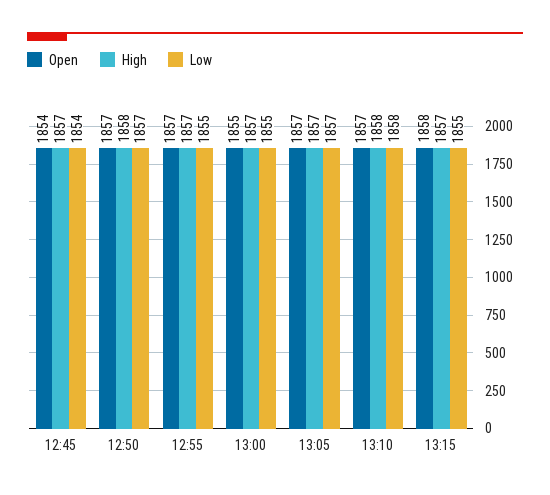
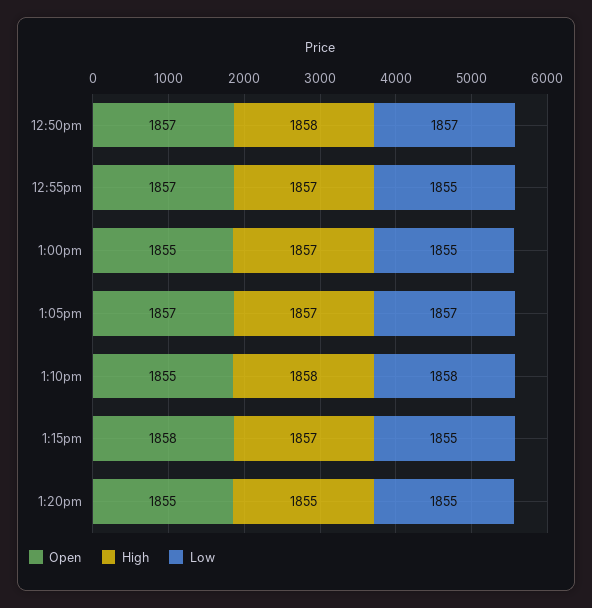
Open, 12:45: 1854 -> none
High, 12:45: 1857 -> none
Low, 12:45: 1854 -> none
Open, 13:10: 1857 -> 1855
Open, 1:20pm: none -> 1855
High, 1:20pm: none -> 1855
Low, 1:20pm: none -> 1855

